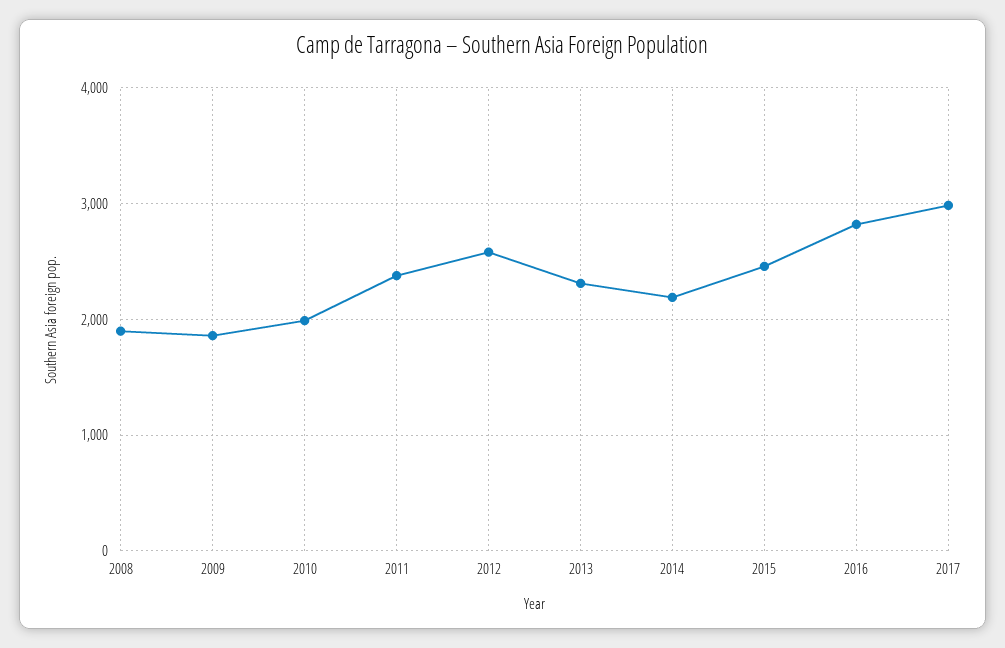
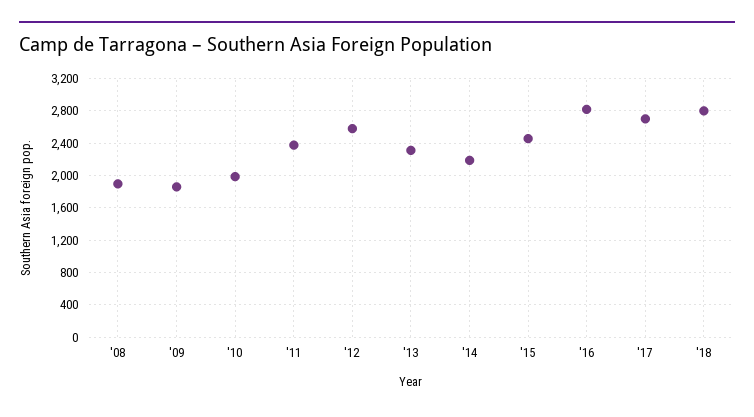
2017: 3000 -> 2700
'18: none -> 2800

